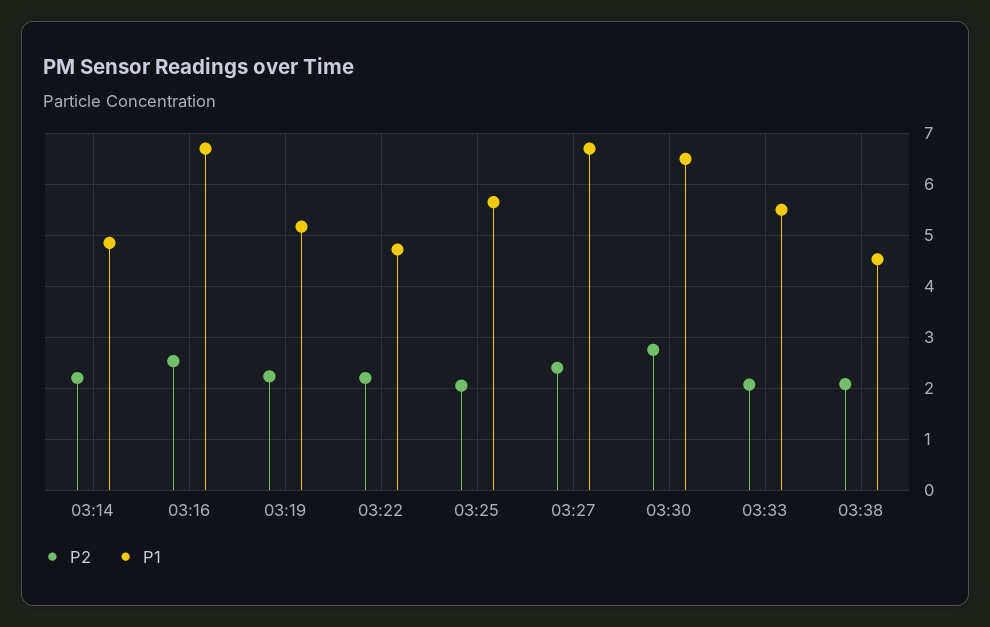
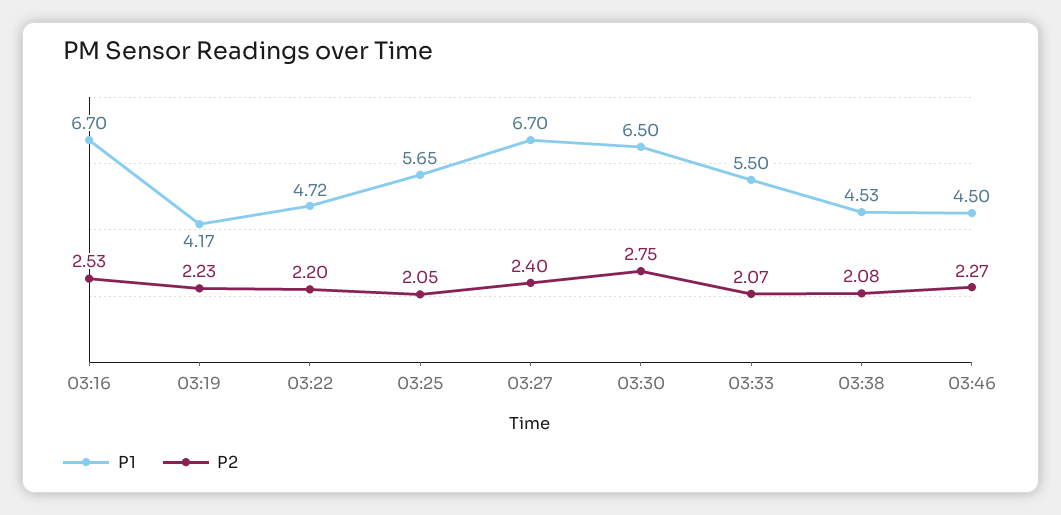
P2, 03:14: 2.2 -> none
P1, 03:14: 4.8 -> none
P1, 03:19: 5.2 -> 4.17
P1, 03:46: none -> 4.5
P2, 03:46: none -> 2.27

